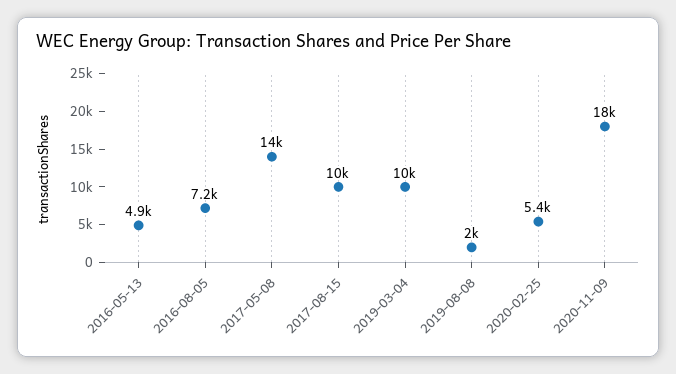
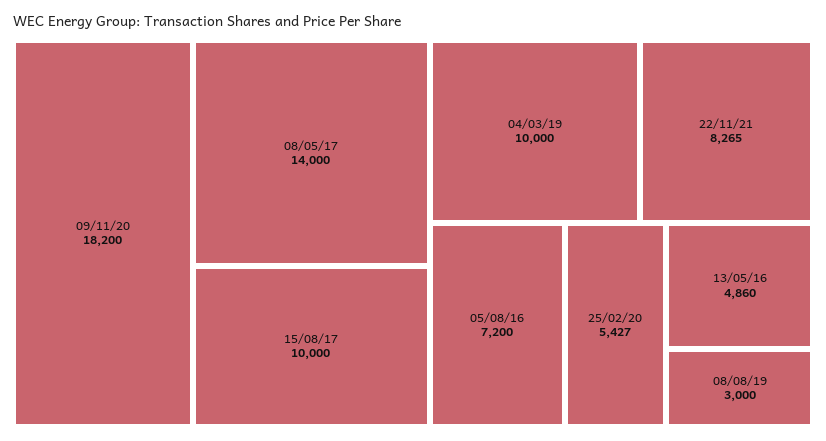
2019-08-08: 2000 -> 3000
22/11/21: none -> 8265

